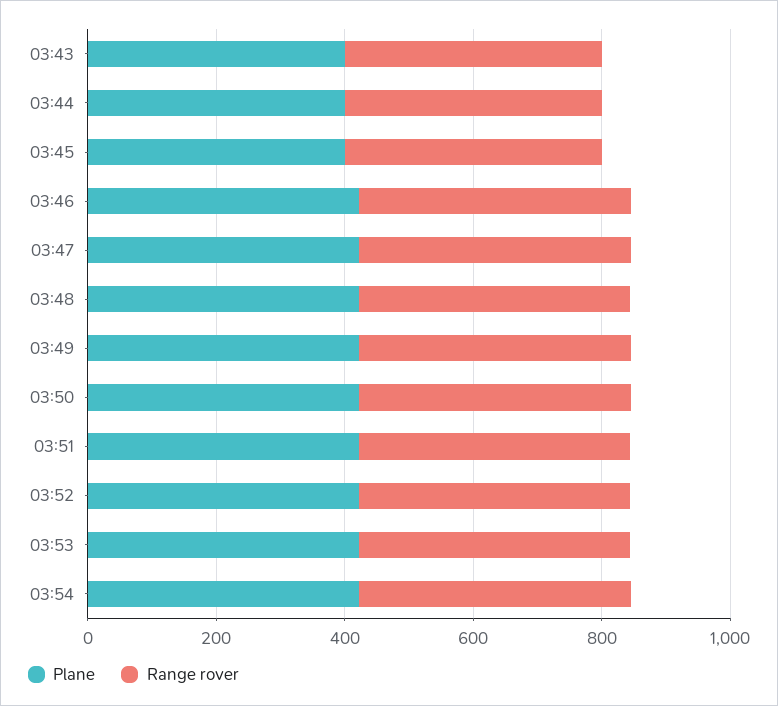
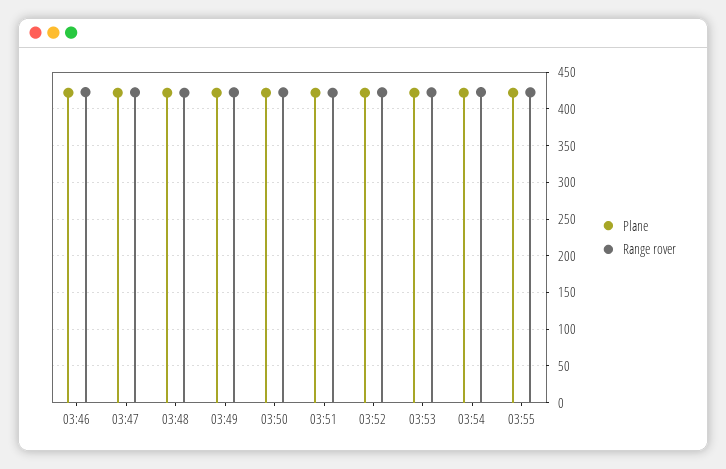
Plane, 03:43: 400 -> none
Range rover, 03:43: 400 -> none
Plane, 03:44: 400 -> none
Range rover, 03:44: 400 -> none
Plane, 03:45: 400 -> none
Range rover, 03:45: 400 -> none
Plane, 03:55: none -> 420
Range rover, 03:55: none -> 420

